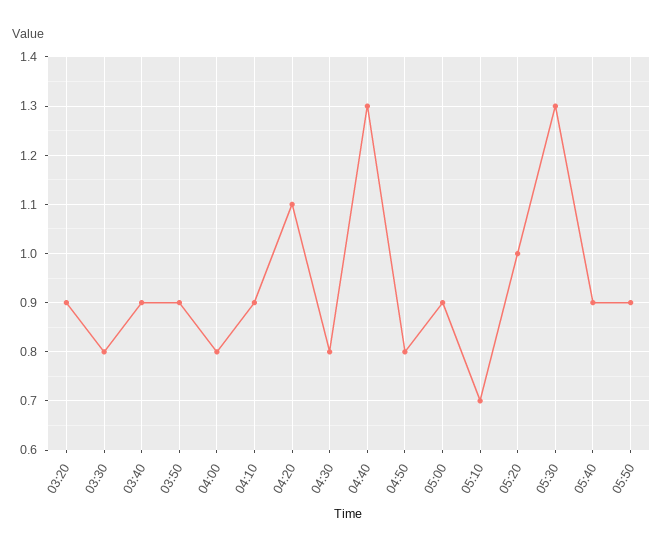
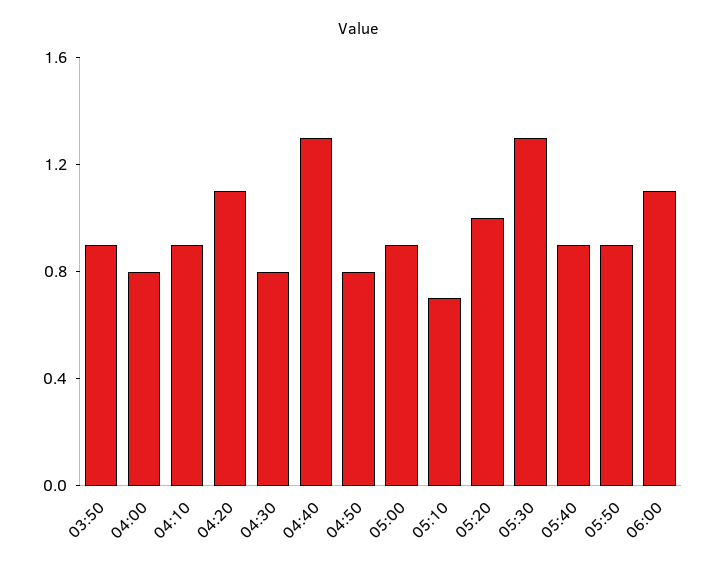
03:20: 0.9 -> none
03:30: 0.8 -> none
03:40: 0.9 -> none
06:00: none -> 1.1

